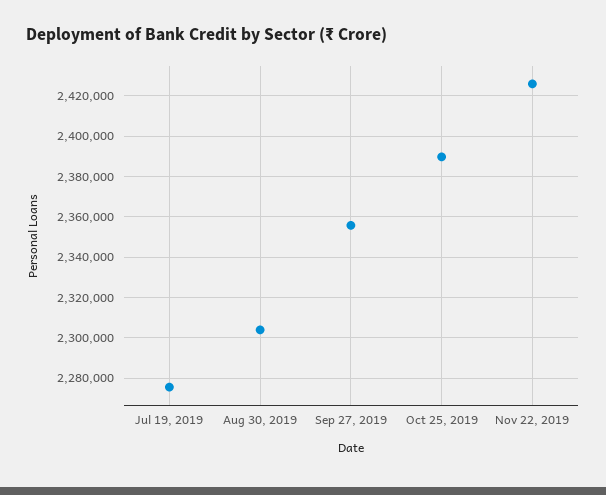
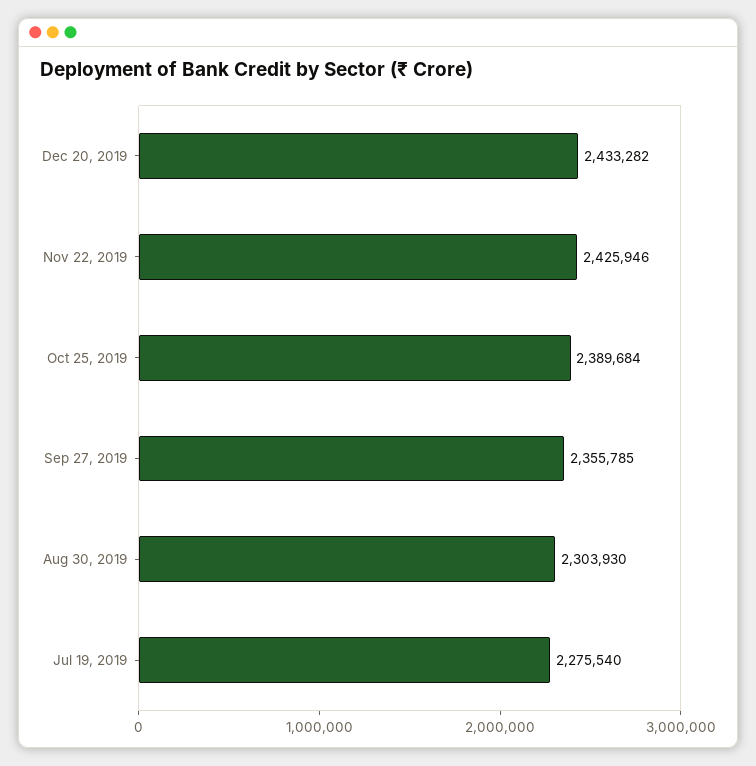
Dec 20, 2019: none -> 2433282

